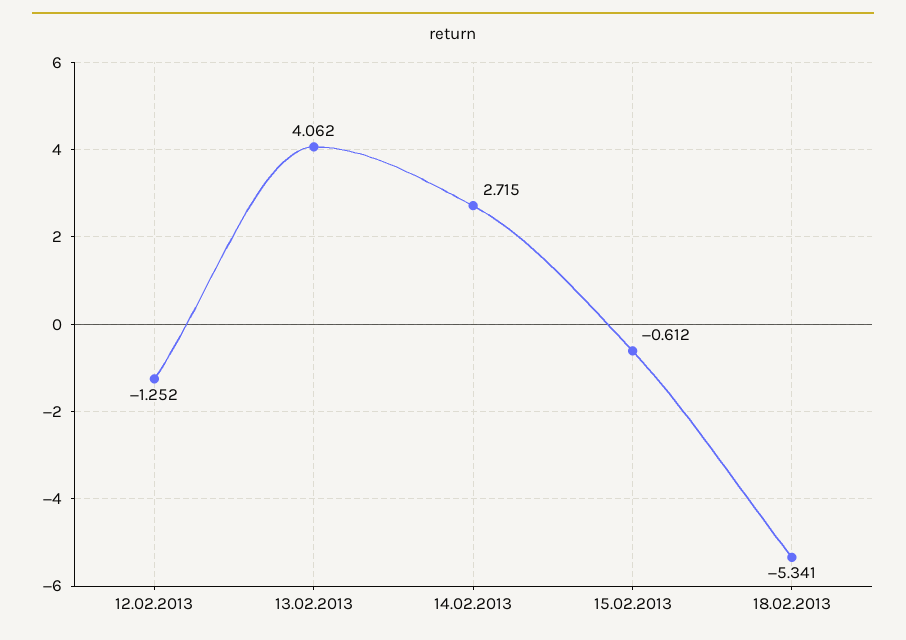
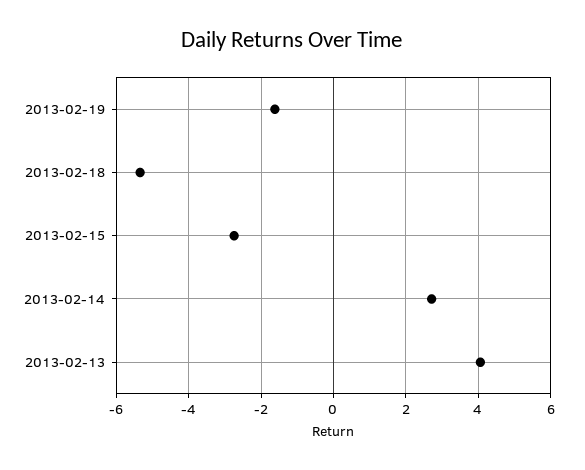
12.02.2013: -1.252 -> none
15.02.2013: -0.612 -> -2.8
2013-02-19: none -> -1.6

